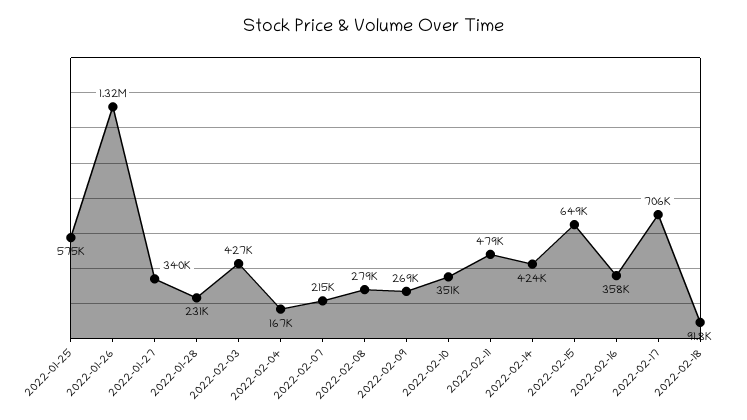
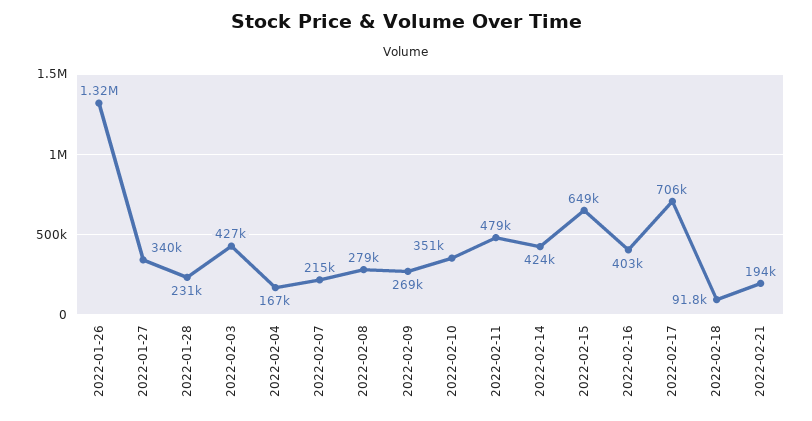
2022-01-25: 575000 -> none
2022-02-16: 358000 -> 403000
2022-02-21: none -> 194000

